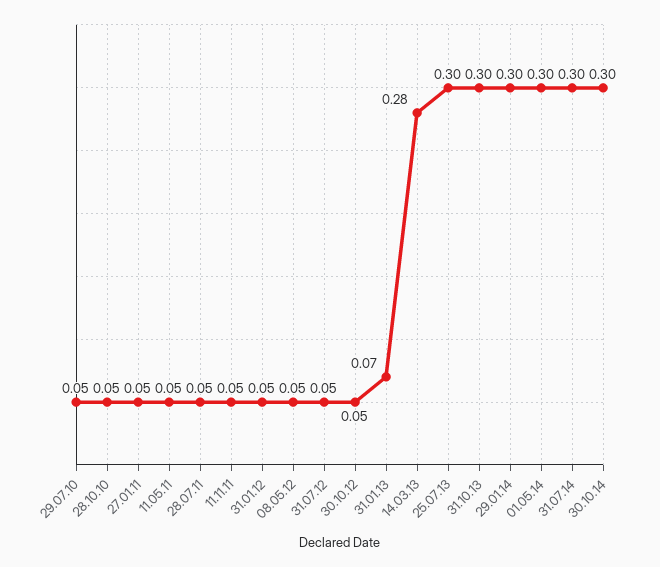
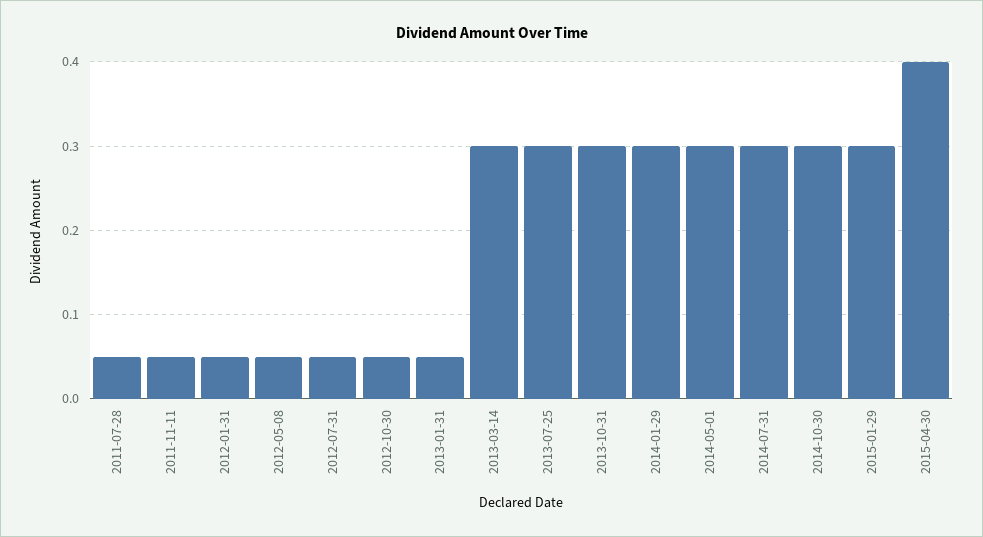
29.07.10: 0.05 -> none
28.10.10: 0.05 -> none
27.01.11: 0.05 -> none
11.05.11: 0.05 -> none
31.01.13: 0.07 -> 0.05
14.03.13: 0.28 -> 0.3
2015-01-29: none -> 0.3
2015-04-30: none -> 0.4

